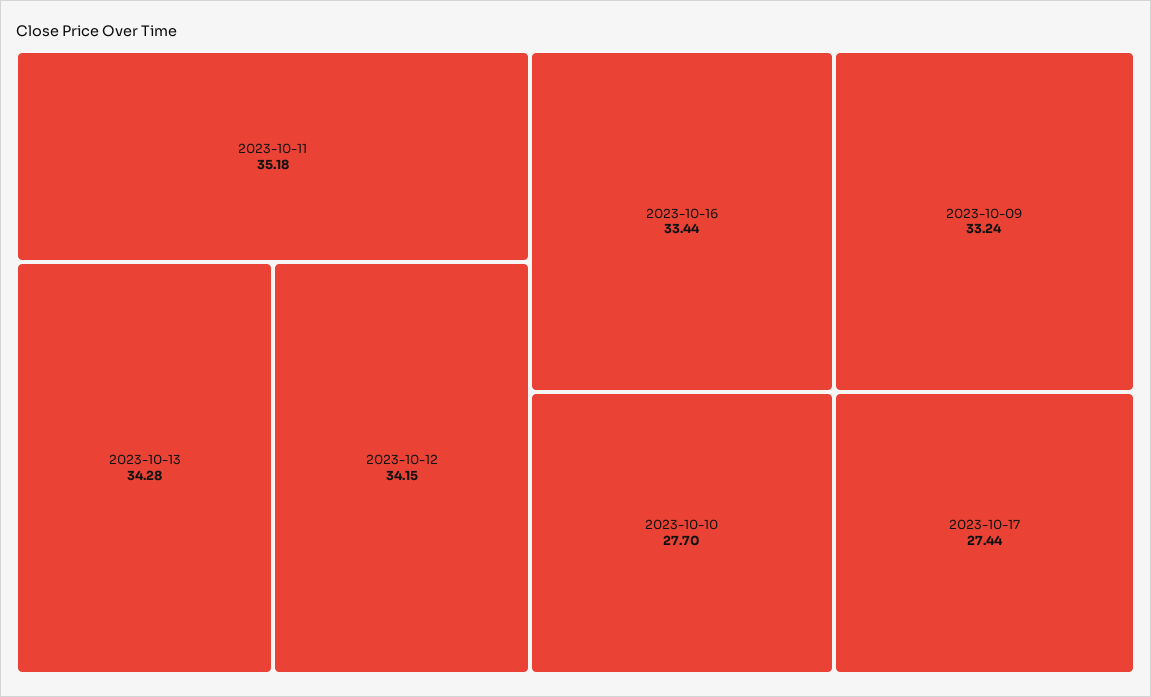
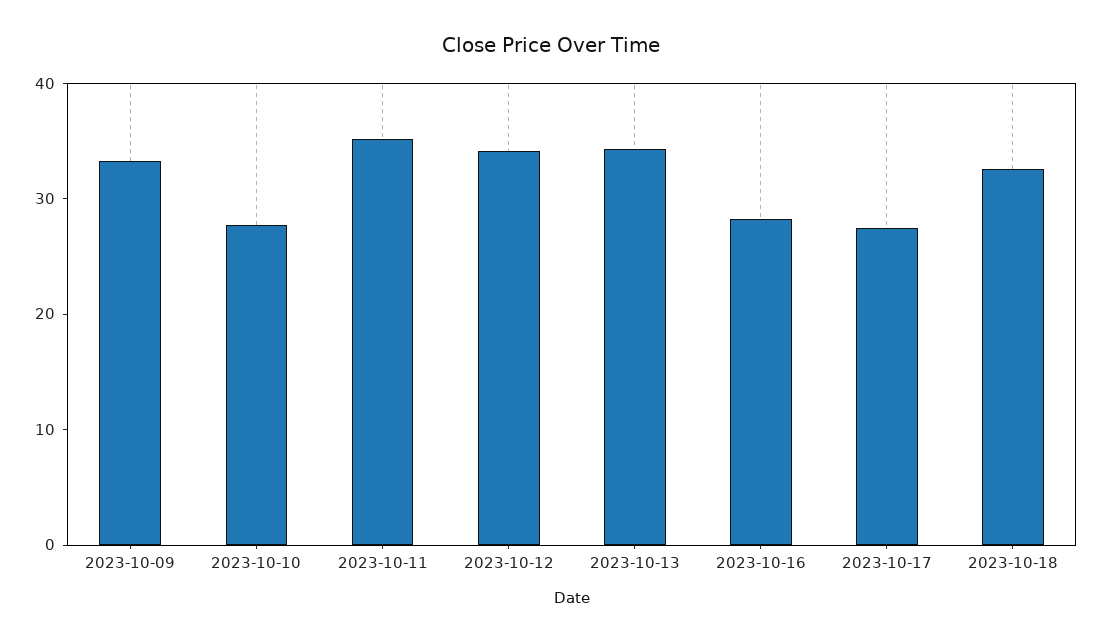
2023-10-16: 33.44 -> 28
2023-10-18: none -> 32

